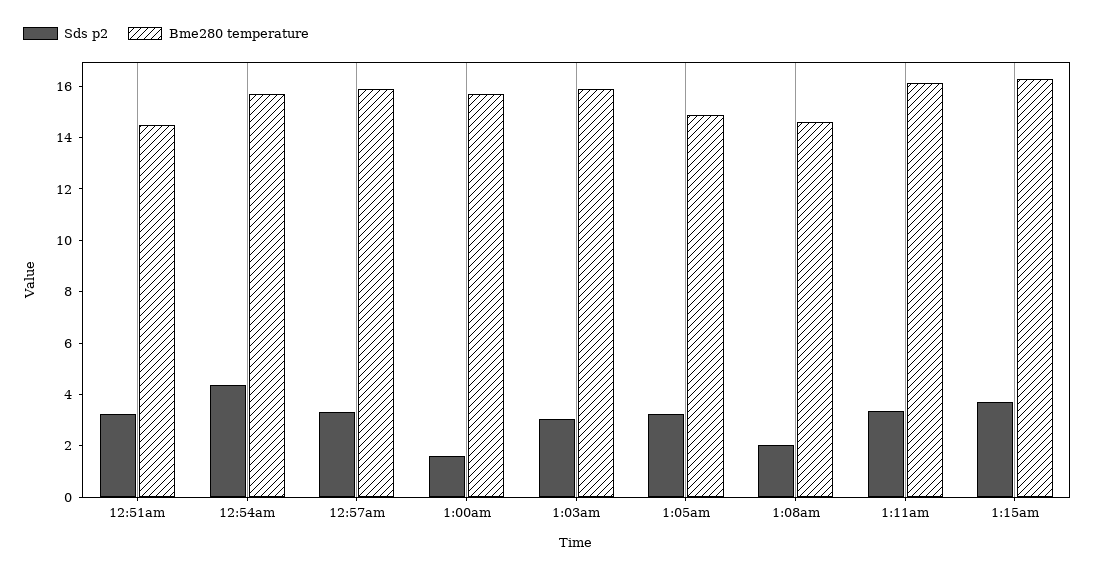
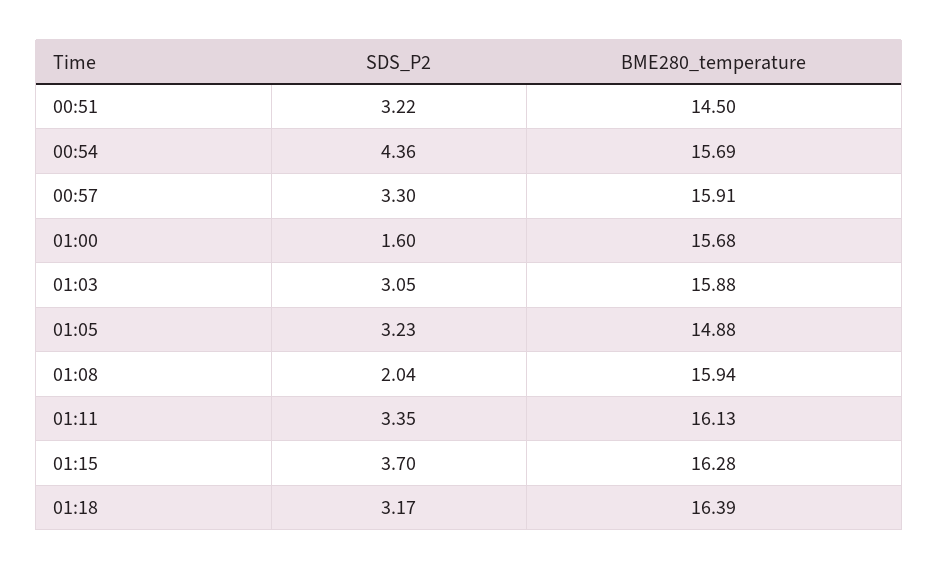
Bme280 temperature, 1:08am: 14.5 -> 15.94
Sds p2, 01:18: none -> 3.17
Bme280 temperature, 01:18: none -> 16.39

